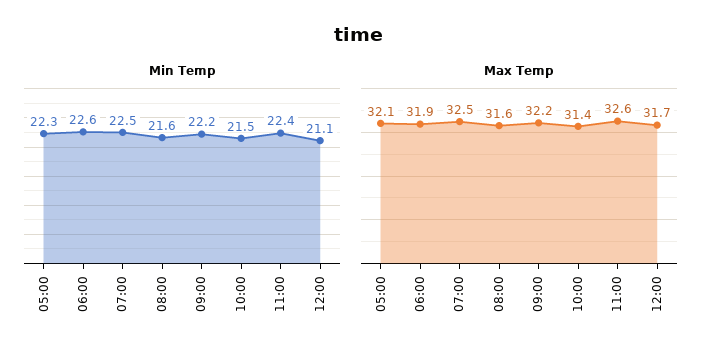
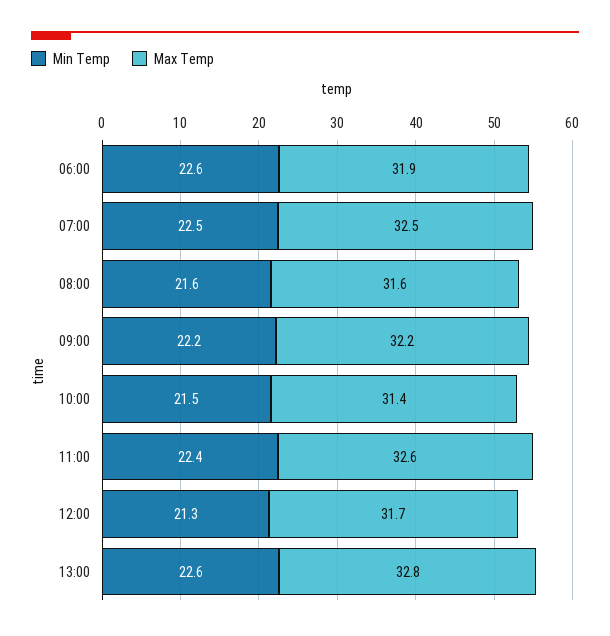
Min Temp, 05:00: 22.3 -> none
Min Temp, 12:00: 21.1 -> 21.3
Max Temp, 05:00: 32.1 -> none
Min Temp, 13:00: none -> 22.6
Max Temp, 13:00: none -> 32.8

